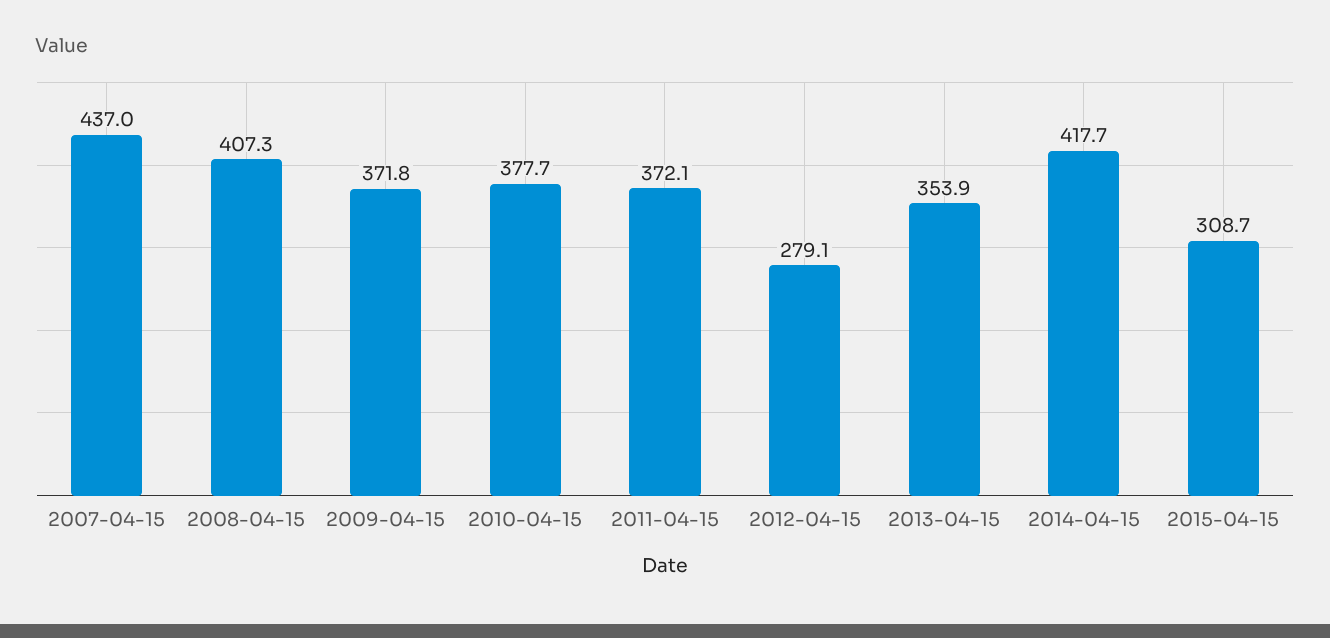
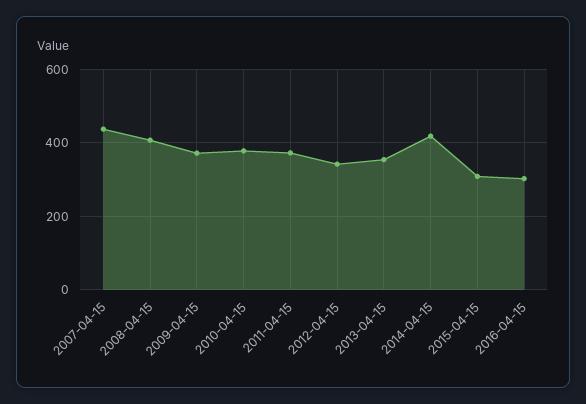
2012-04-15: 279.1 -> 340
2016-04-15: none -> 300

